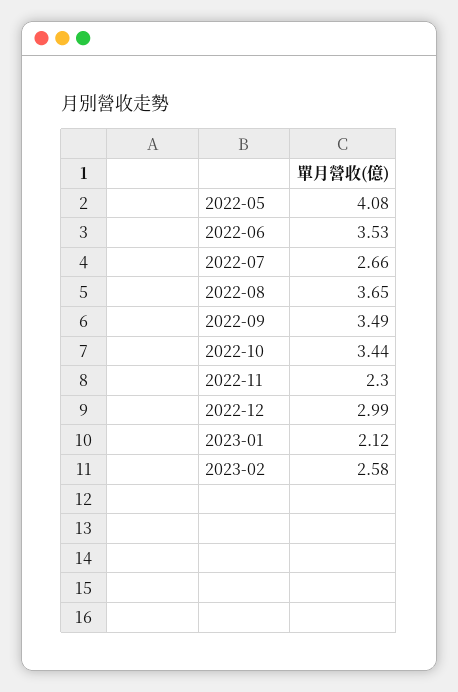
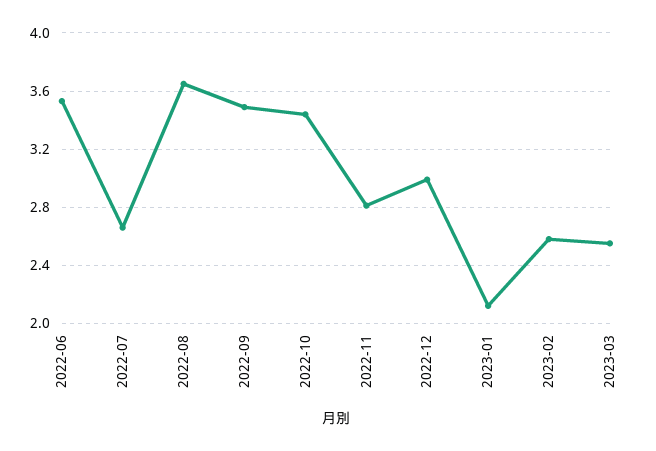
2022-05: 4.08 -> none
2022-11: 2.3 -> 2.8
2023-03: none -> 2.55

